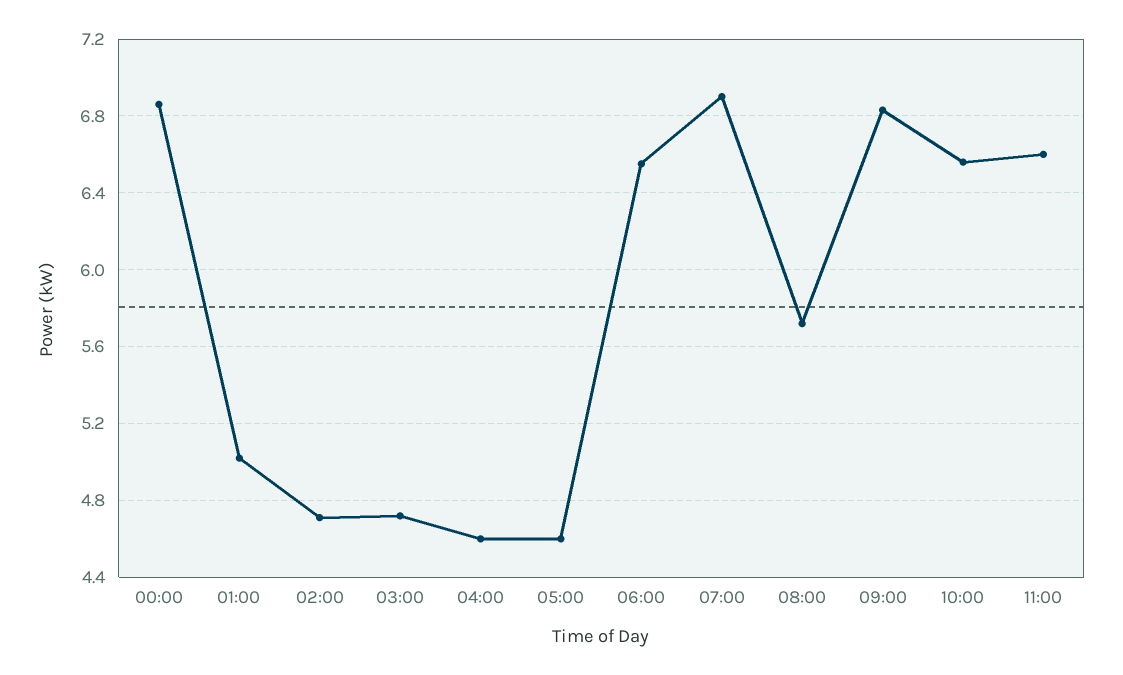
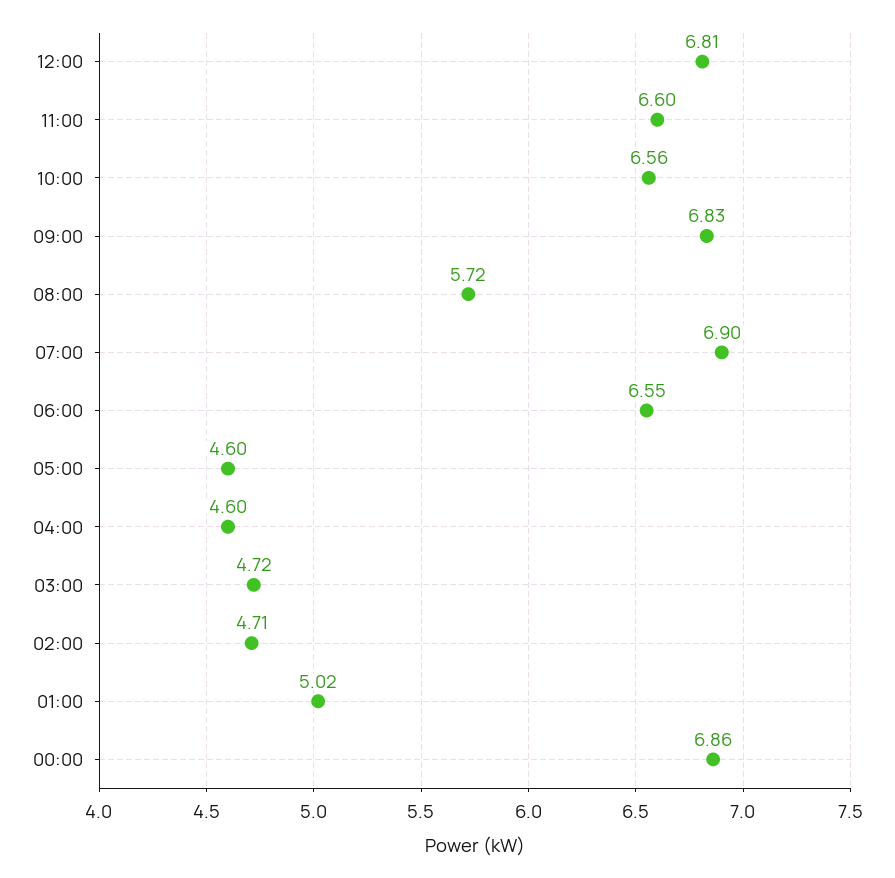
12:00: none -> 6.81

